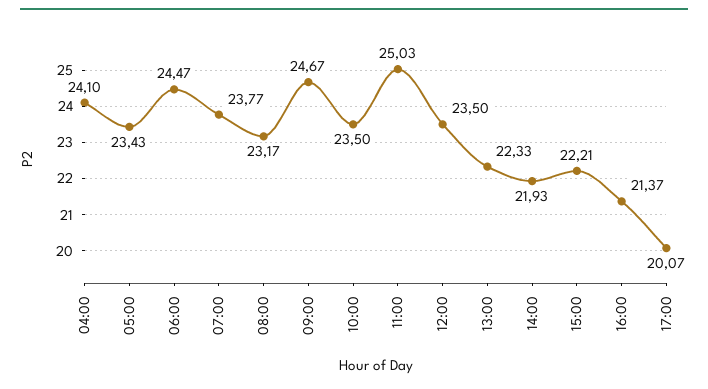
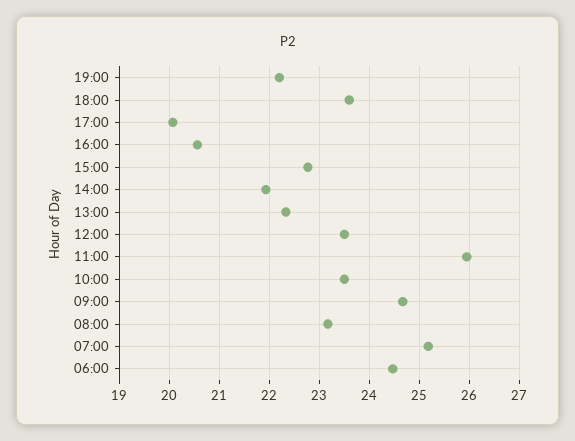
04:00: 24.1 -> none
05:00: 23.43 -> none
07:00: 23.77 -> 25.2
11:00: 25.03 -> 26
15:00: 22.21 -> 22.8
16:00: 21.37 -> 20.6
19:00: none -> 22.2
18:00: none -> 23.6

